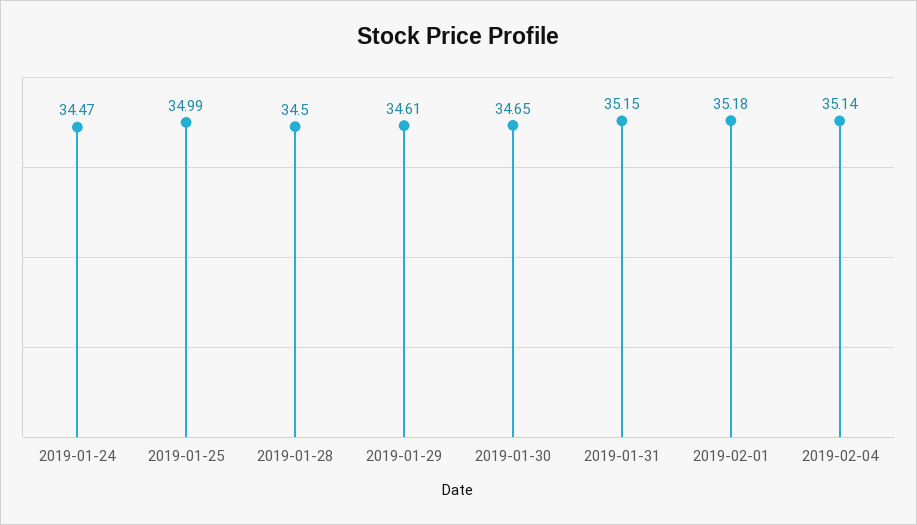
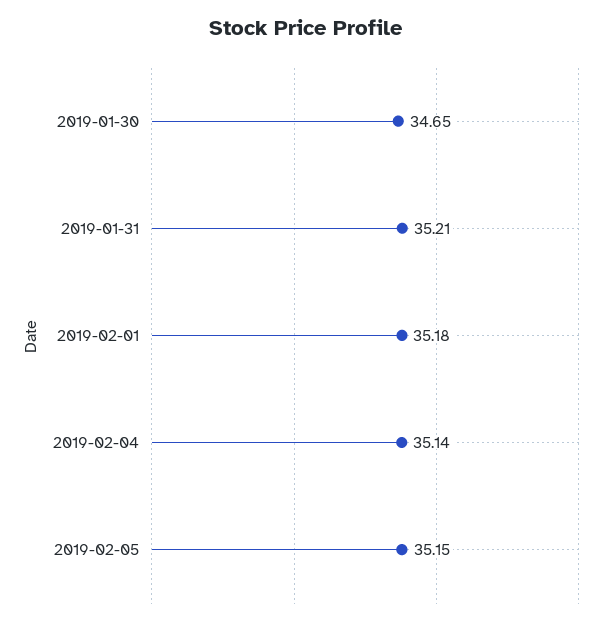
2019-01-24: 34.47 -> none
2019-01-25: 34.99 -> none
2019-01-28: 34.5 -> none
2019-01-29: 34.61 -> none
2019-01-31: 35.15 -> 35.21
2019-02-05: none -> 35.15

